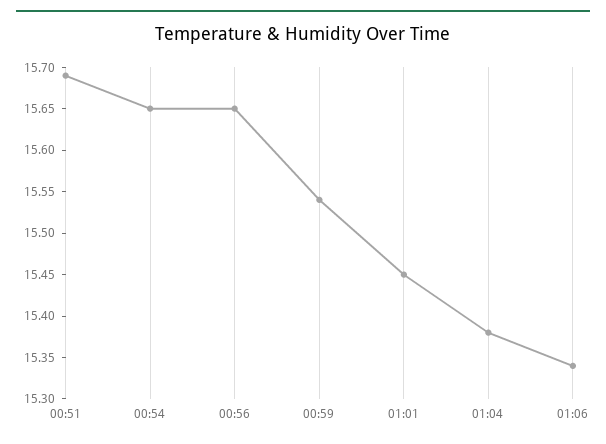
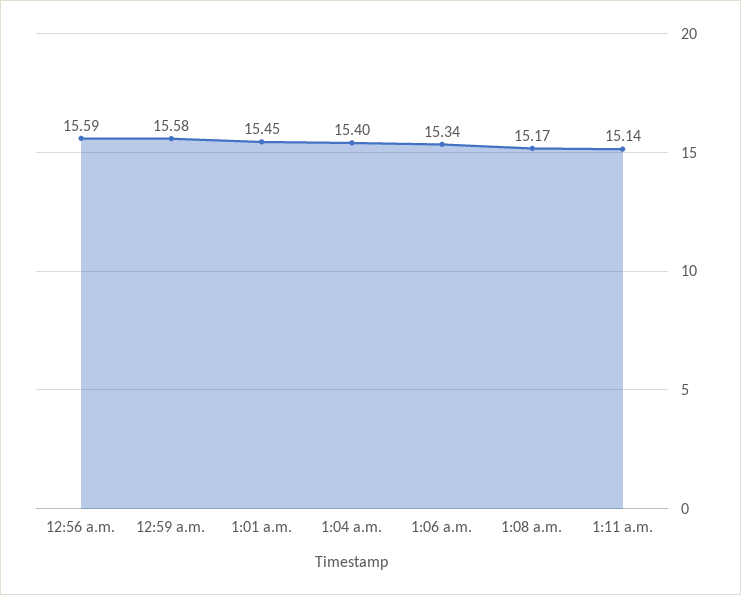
00:51: 15.69 -> none
00:54: 15.65 -> none
00:56: 15.65 -> 15.59
00:59: 15.54 -> 15.58
01:04: 15.38 -> 15.4
1:08 a.m.: none -> 15.17
1:11 a.m.: none -> 15.14

